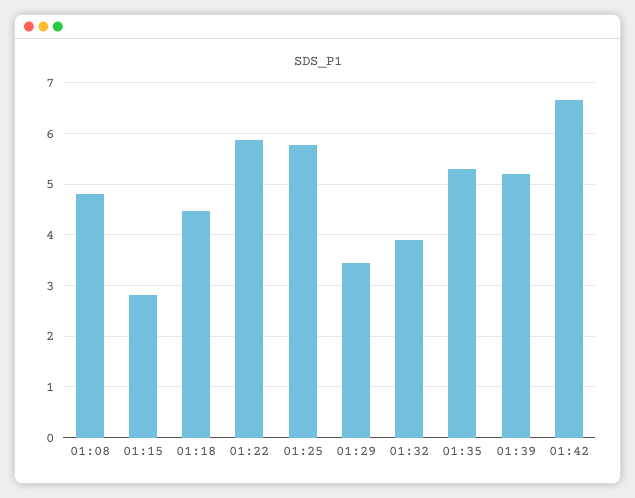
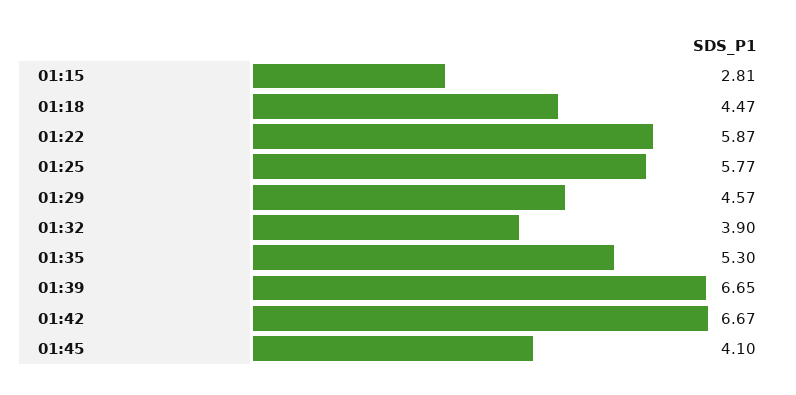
01:08: 4.8 -> none
01:29: 3.4 -> 4.57
01:39: 5.2 -> 6.65
01:45: none -> 4.1

